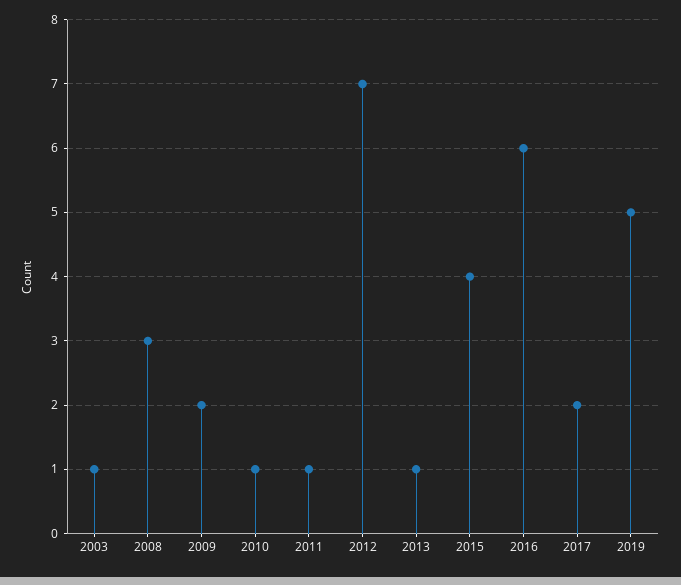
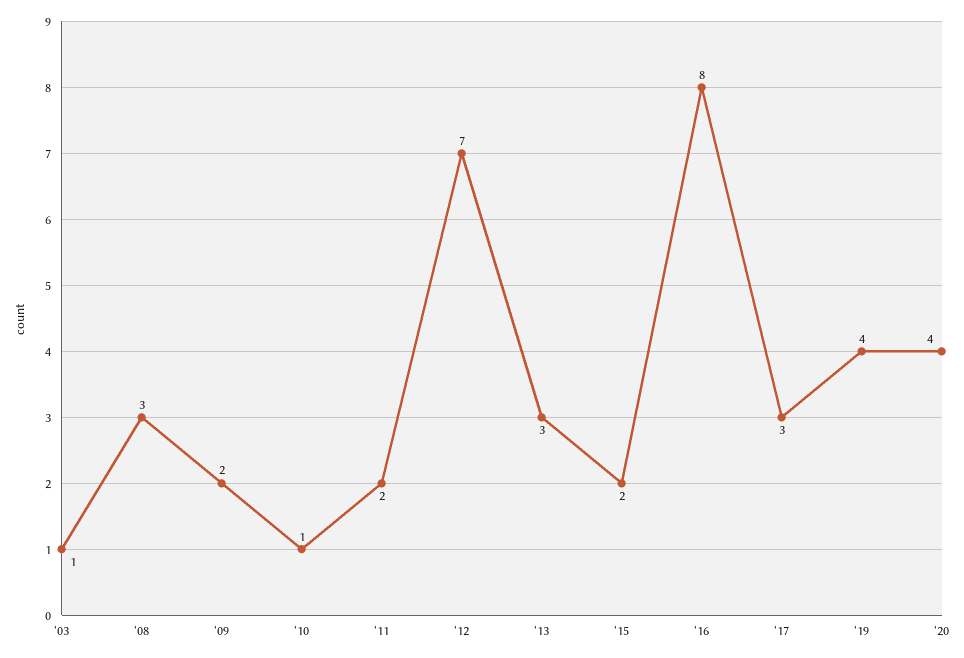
2011: 1 -> 2
2013: 1 -> 3
2015: 4 -> 2
2016: 6 -> 8
2017: 2 -> 3
2019: 5 -> 4
'20: none -> 4

